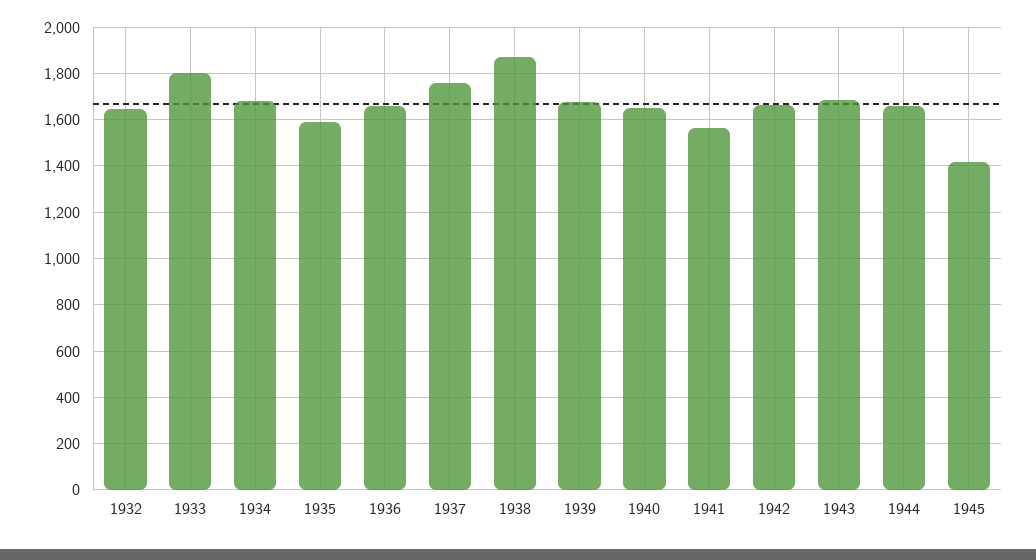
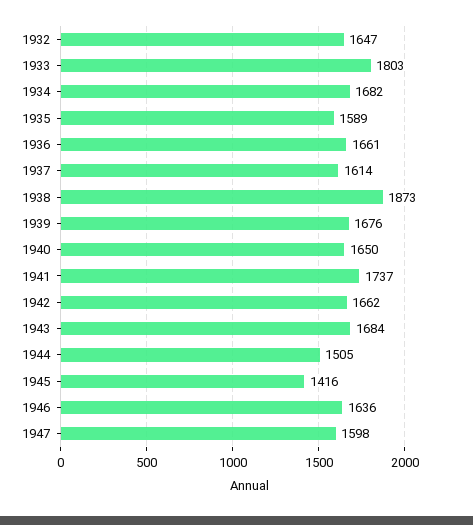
1937: 1750 -> 1614
1941: 1550 -> 1737
1944: 1650 -> 1505
1946: none -> 1636
1947: none -> 1598

